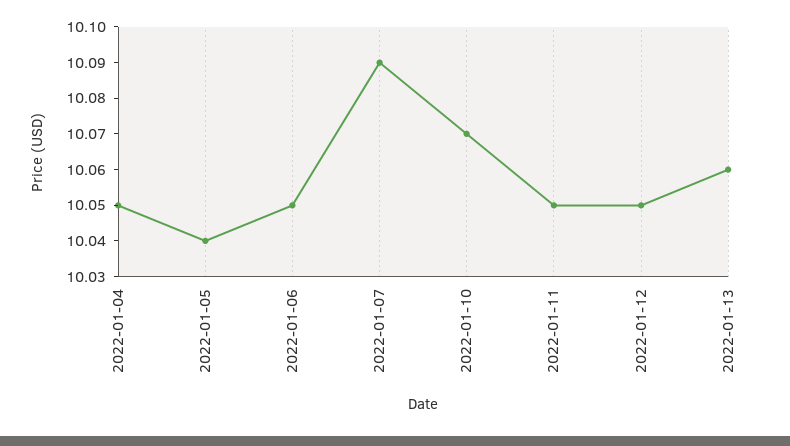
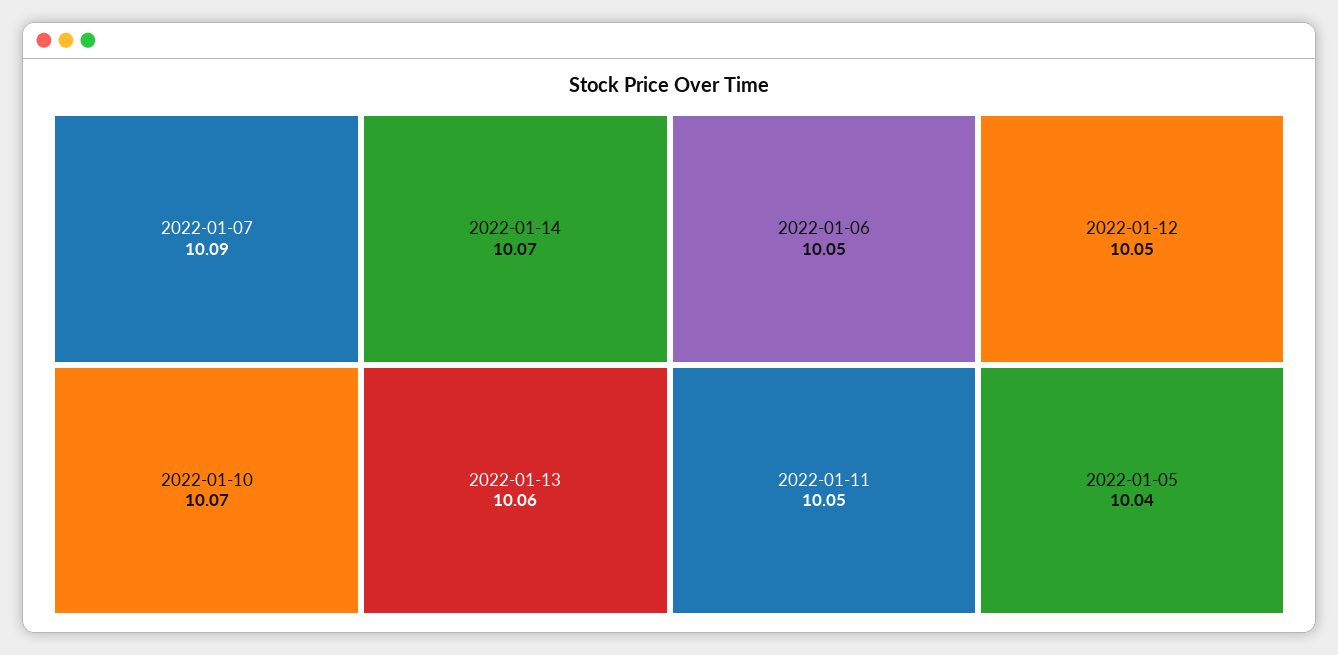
2022-01-04: 10.05 -> none
2022-01-14: none -> 10.07

